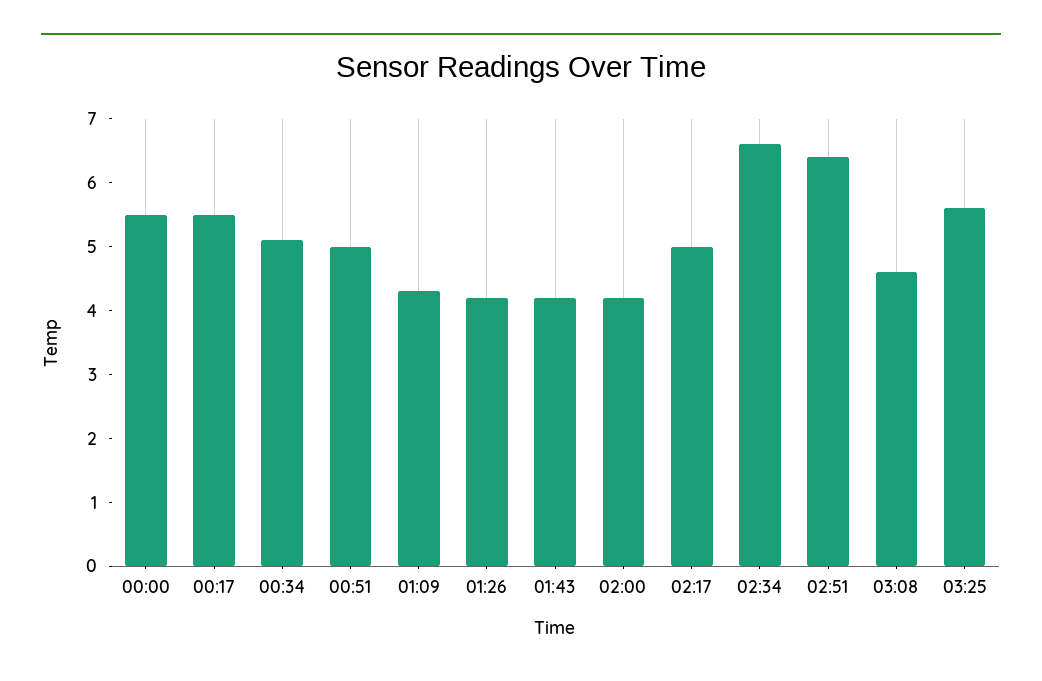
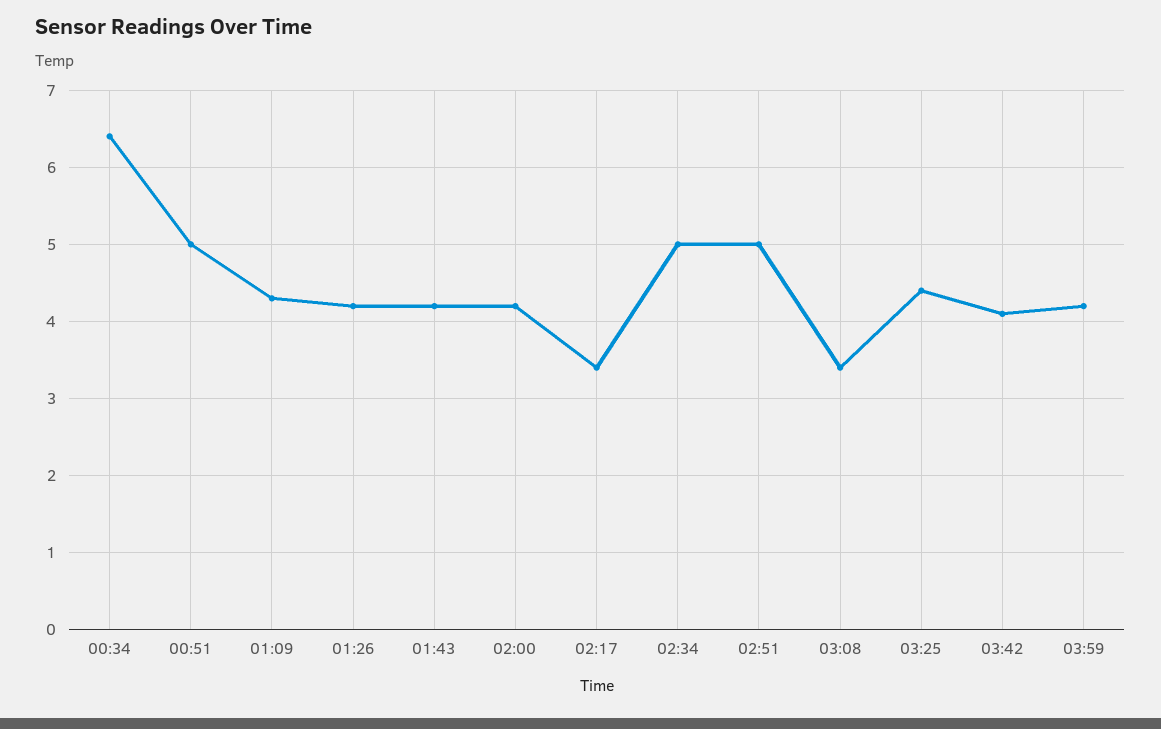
00:00: 5.5 -> none
00:17: 5.5 -> none
00:34: 5 -> 6.4
02:17: 5 -> 3.4
02:34: 6.5 -> 5
02:51: 6.5 -> 5
03:08: 4.5 -> 3.4
03:25: 5.5 -> 4.4
03:42: none -> 4.1
03:59: none -> 4.2

